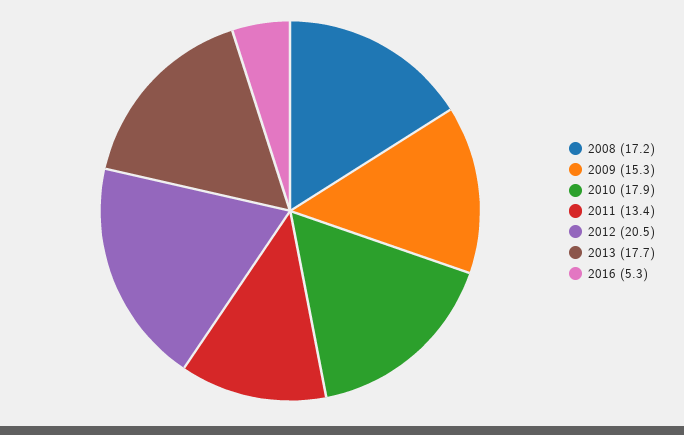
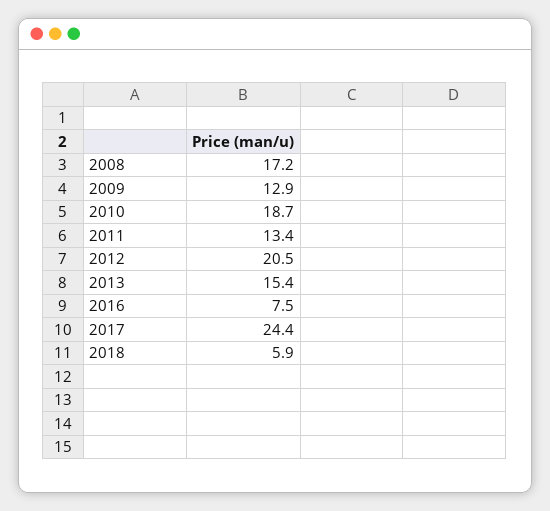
2009: 15.3 -> 12.9
2010: 17.9 -> 18.7
2013: 17.7 -> 15.4
2016: 5.3 -> 7.5
2017: none -> 24.4
2018: none -> 5.9

